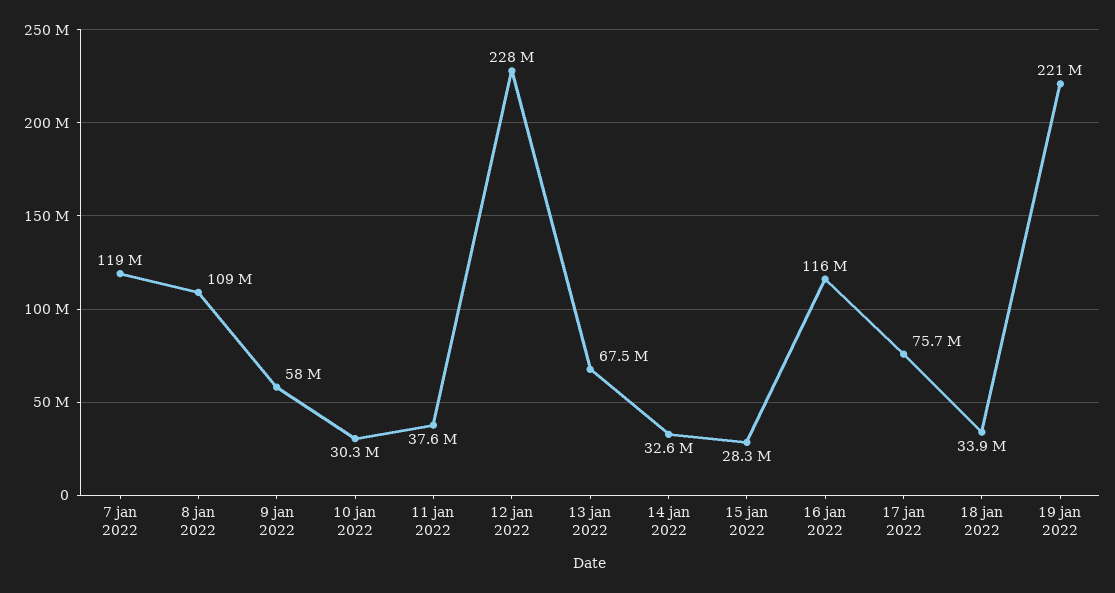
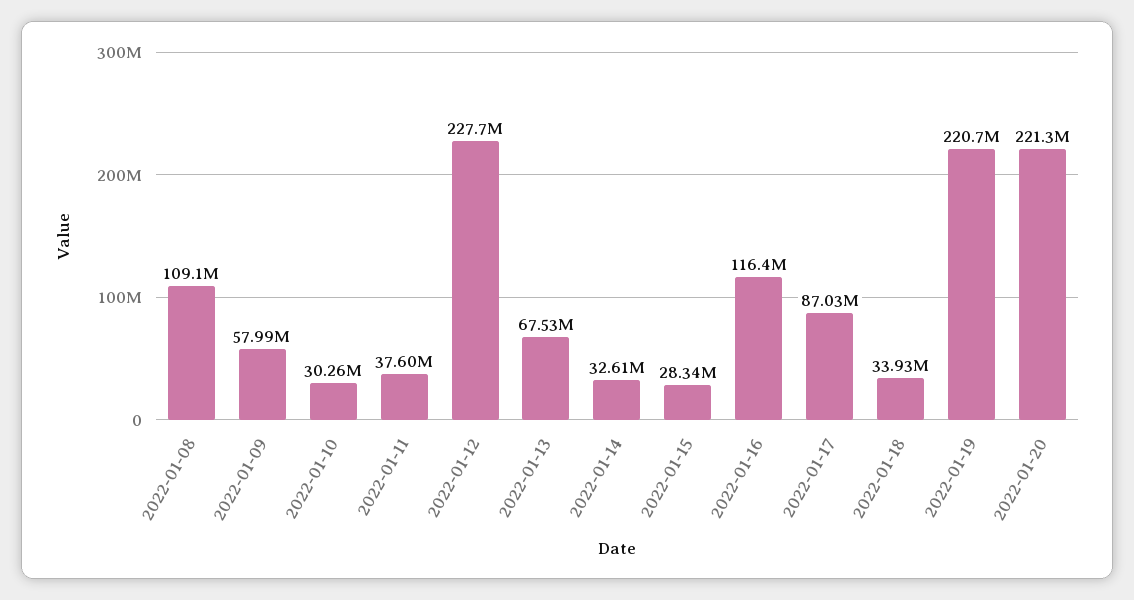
7 jan 2022: 119000000 -> none
17 jan 2022: 75700000 -> 87030000
2022-01-20: none -> 221300000

